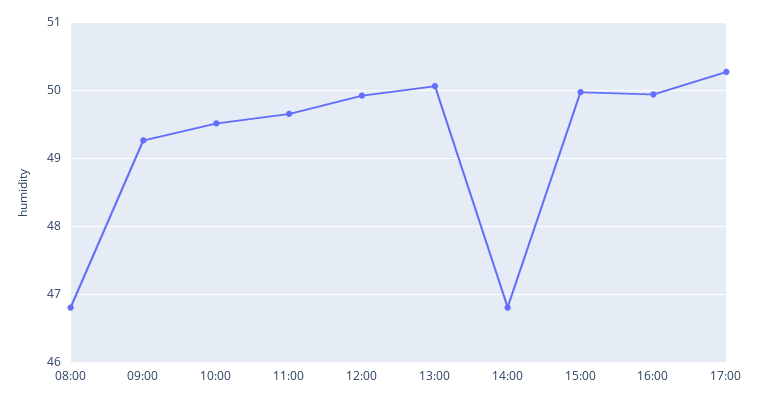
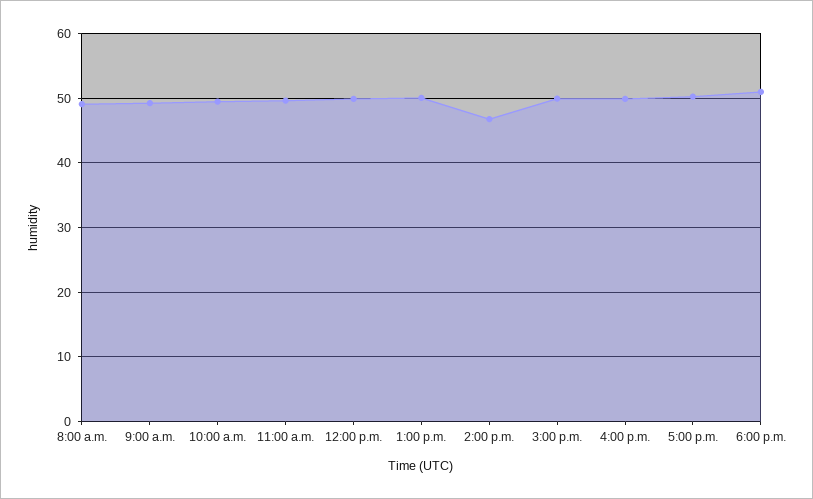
08:00: 46.8 -> 49
6:00 p.m.: none -> 51

